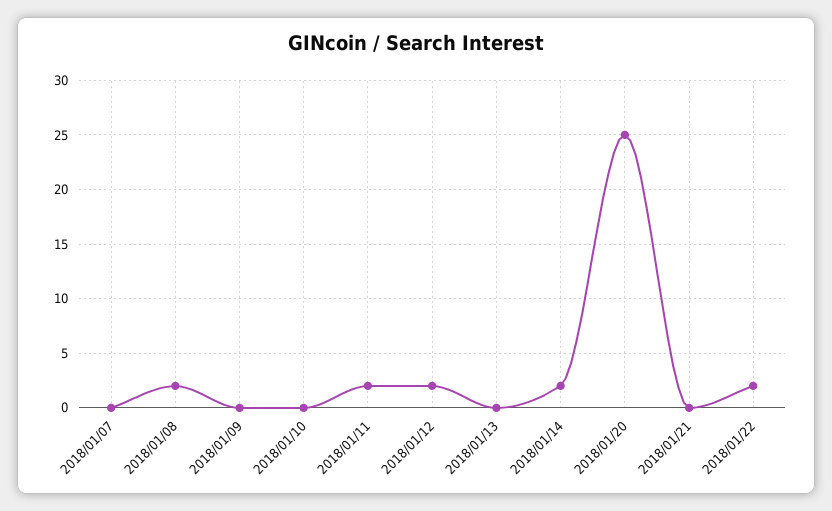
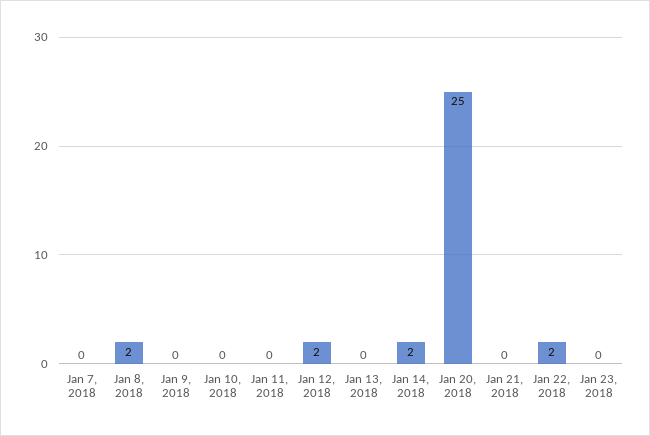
2018/01/11: 2 -> 0
Jan 23, 2018: none -> 0

